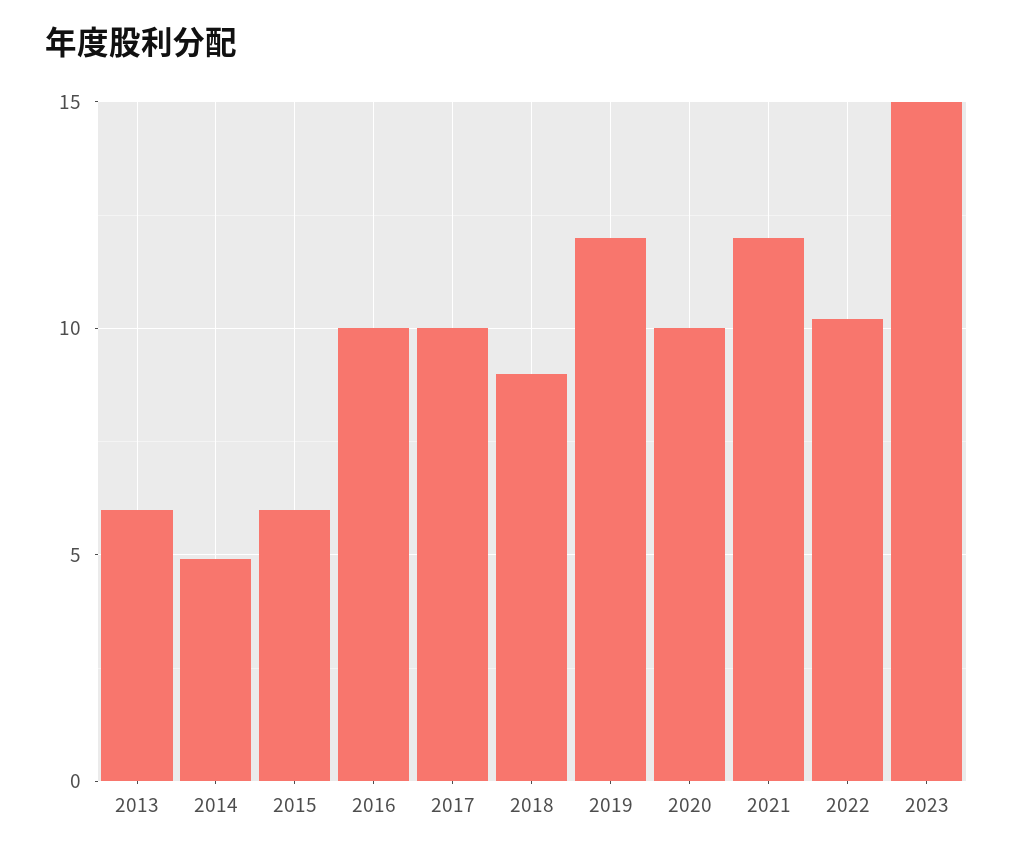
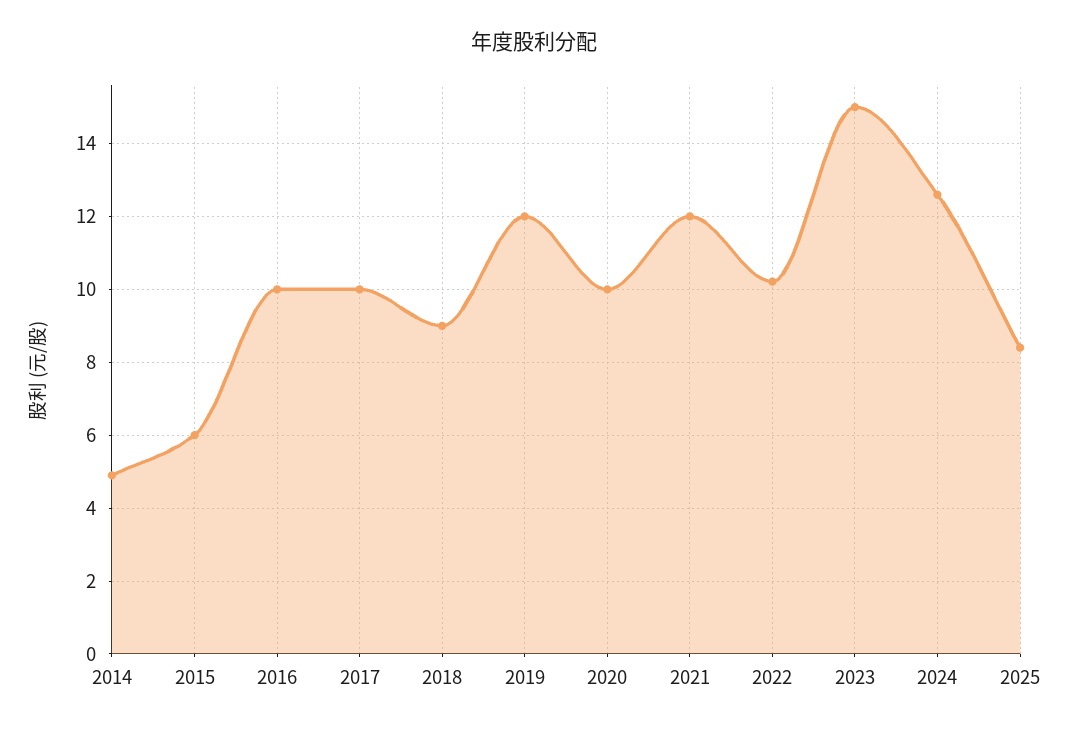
2013: 6 -> none
2024: none -> 12.6
2025: none -> 8.4

